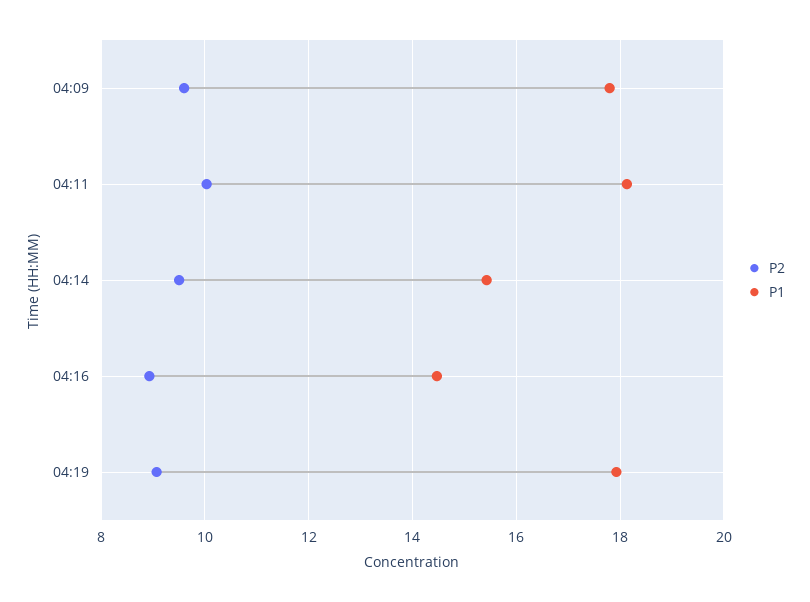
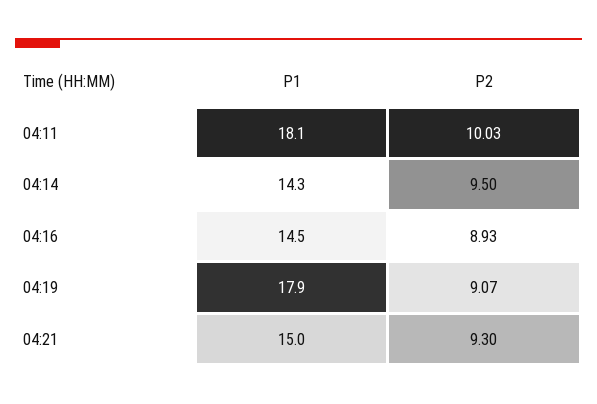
P2, 04:09: 9.6 -> none
P1, 04:09: 17.8 -> none
P1, 04:14: 15.4 -> 14.3
P1, 04:21: none -> 15
P2, 04:21: none -> 9.3

